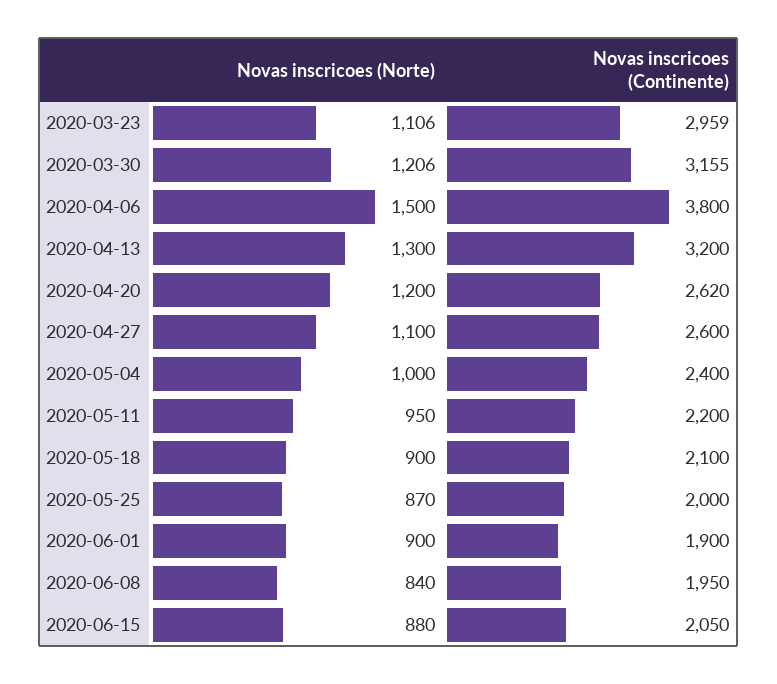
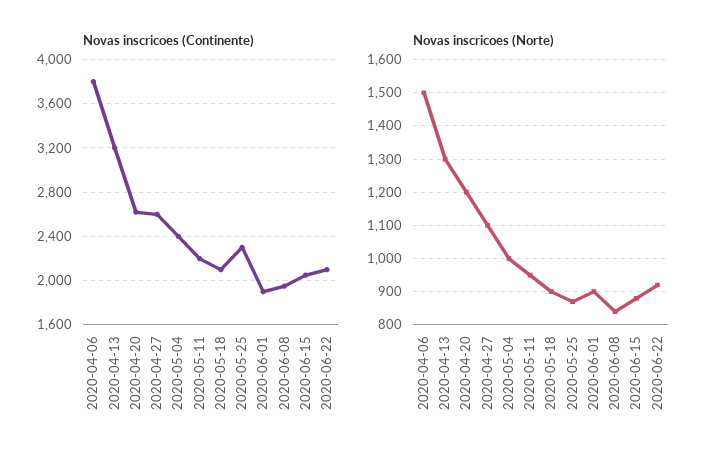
Novas inscricoes (Norte), 2020-03-23: 1106 -> none
Novas inscricoes (Continente), 2020-03-23: 2959 -> none
Novas inscricoes (Norte), 2020-03-30: 1206 -> none
Novas inscricoes (Continente), 2020-03-30: 3155 -> none
Novas inscricoes (Continente), 2020-05-25: 2000 -> 2300
Novas inscricoes (Continente), 2020-06-22: none -> 2100
Novas inscricoes (Norte), 2020-06-22: none -> 920

